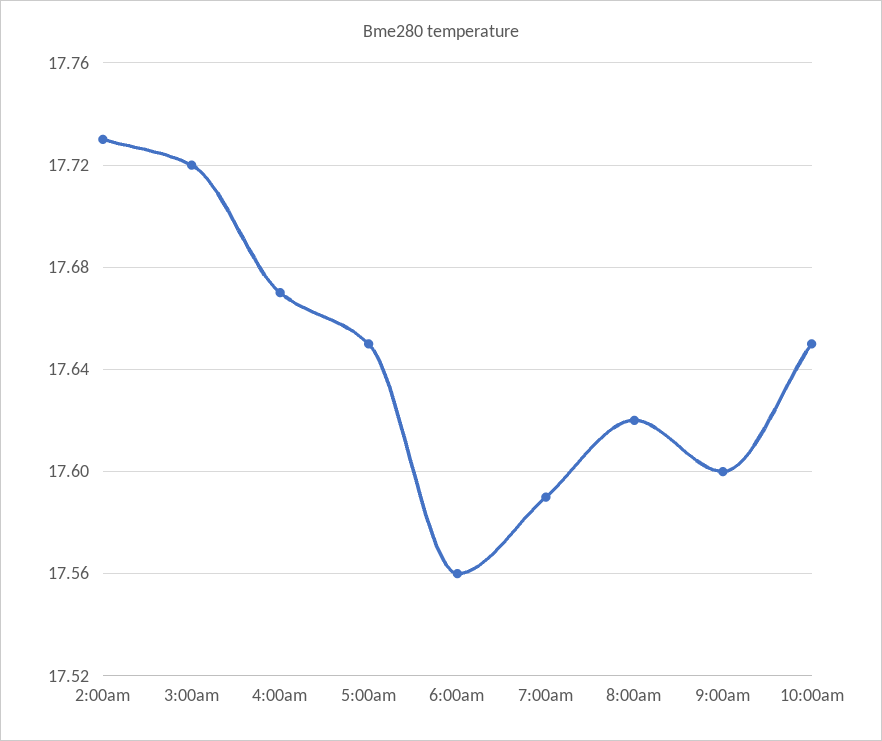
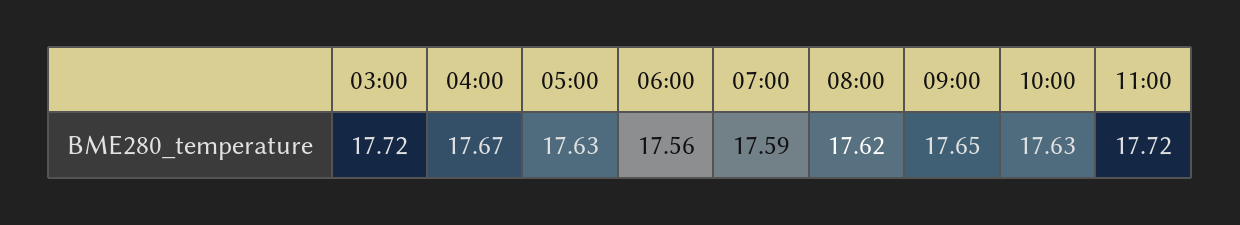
2:00am: 17.73 -> none
5:00am: 17.65 -> 17.63
9:00am: 17.6 -> 17.65
10:00am: 17.65 -> 17.63
11:00: none -> 17.72

